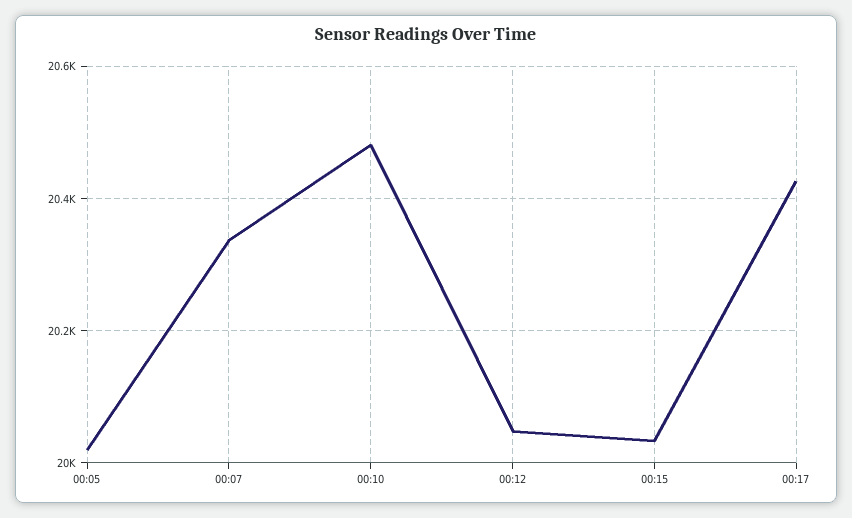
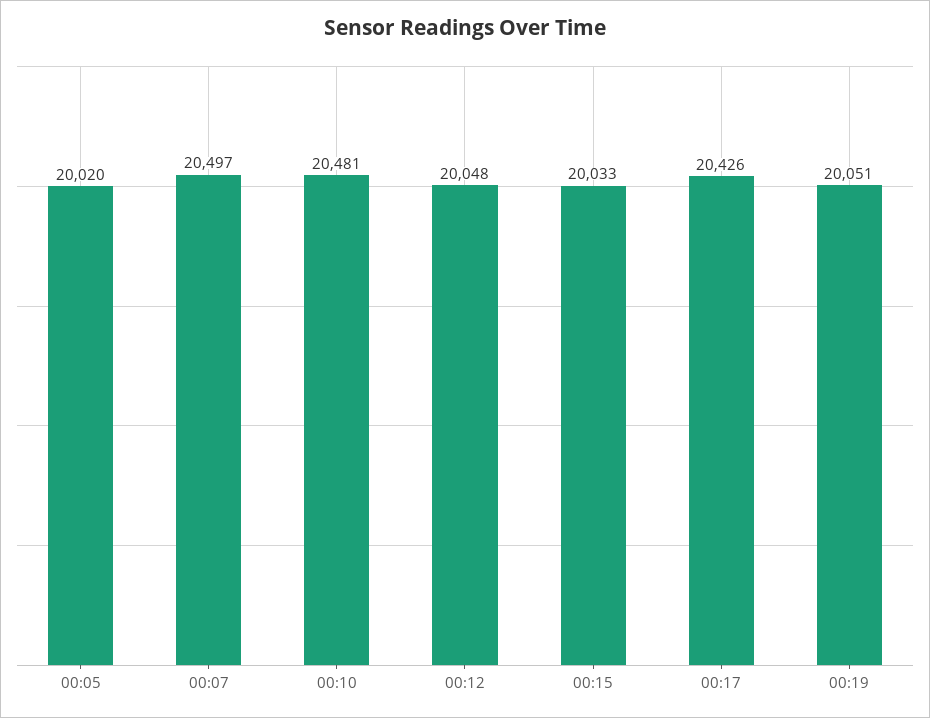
00:07: 20340 -> 20497
00:19: none -> 20051

